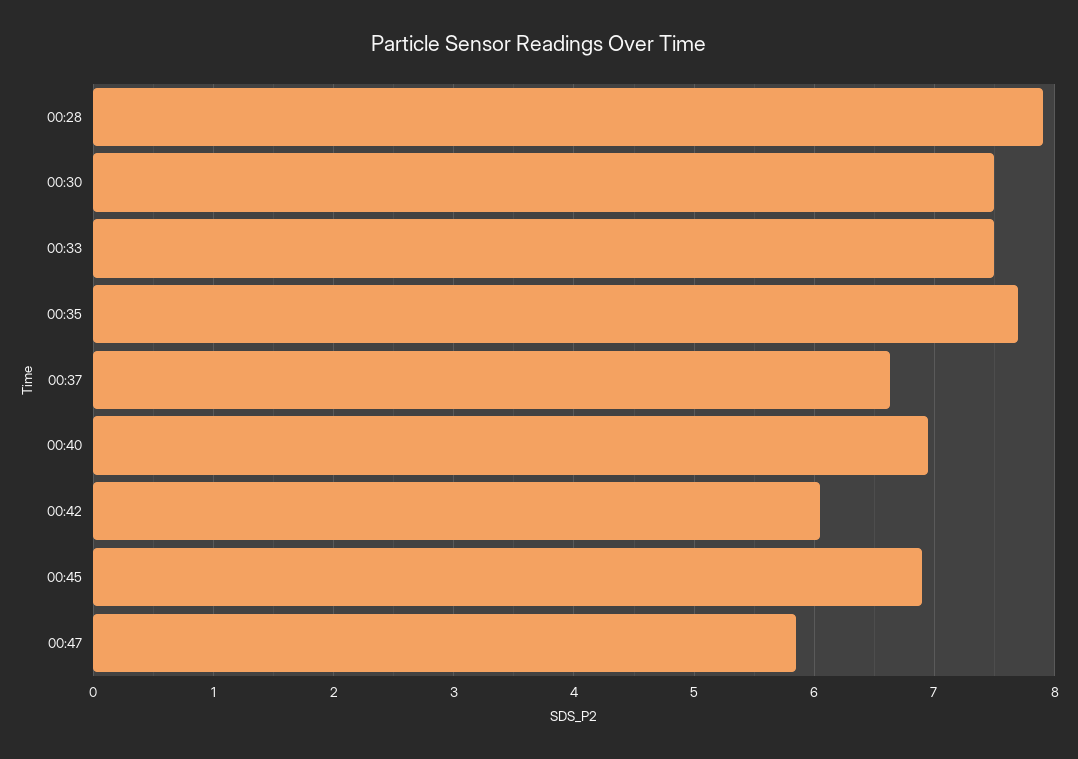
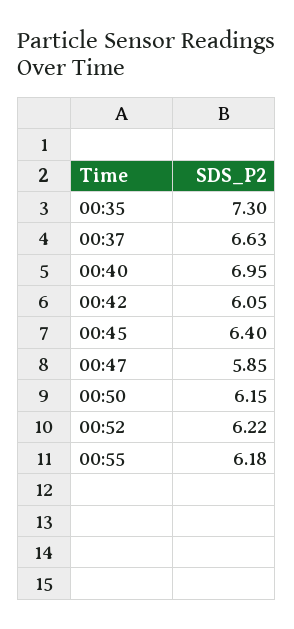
00:28: 7.9 -> none
00:30: 7.5 -> none
00:33: 7.5 -> none
00:35: 7.7 -> 7.3
00:45: 6.9 -> 6.4
00:50: none -> 6.15
00:52: none -> 6.22
00:55: none -> 6.18

